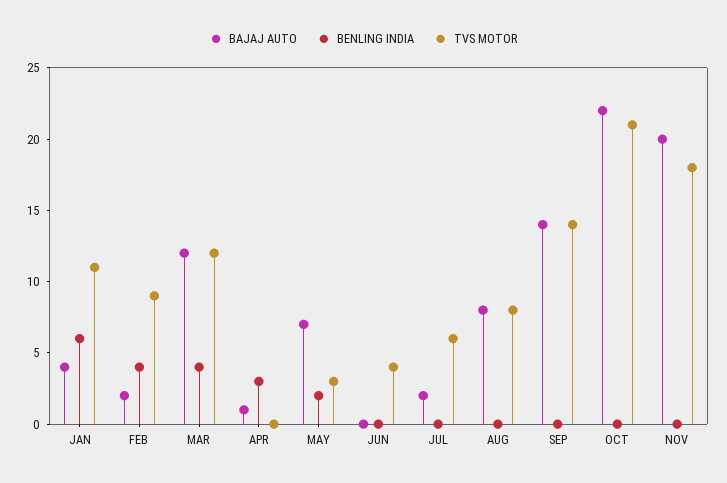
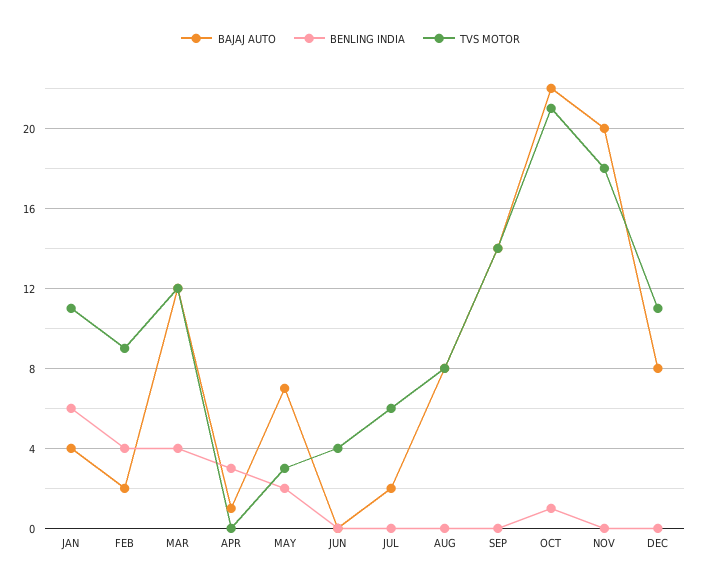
BENLING INDIA, OCT: 0 -> 1
BAJAJ AUTO, DEC: none -> 8
BENLING INDIA, DEC: none -> 0
TVS MOTOR, DEC: none -> 11

